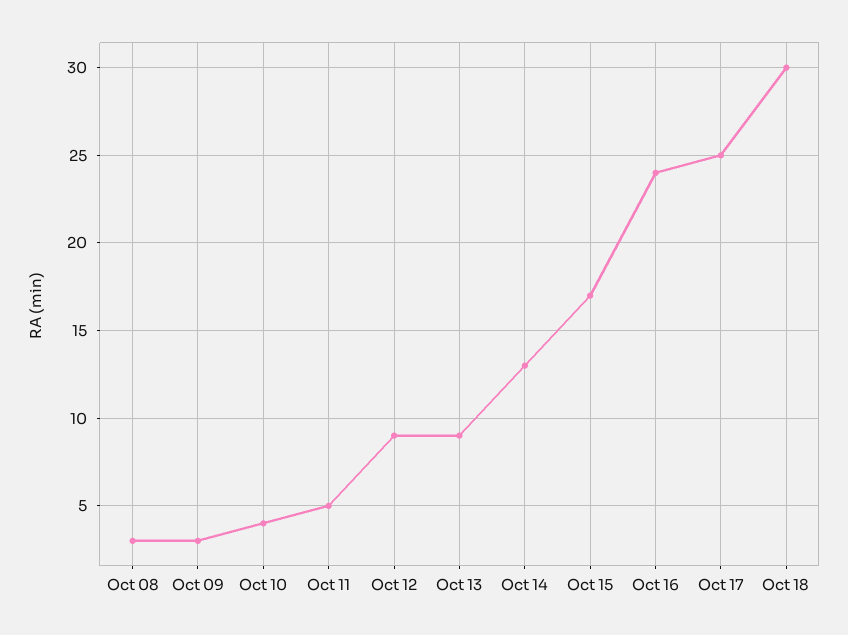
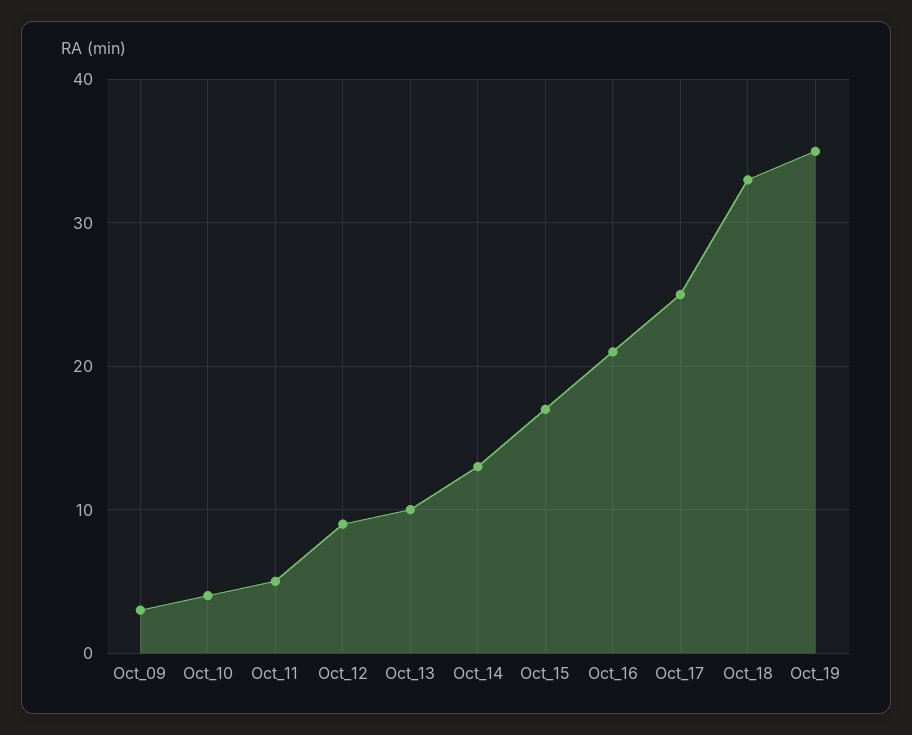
Oct 08: 3 -> none
Oct 13: 9 -> 10
Oct 16: 24 -> 21
Oct 18: 30 -> 33
Oct_19: none -> 35

